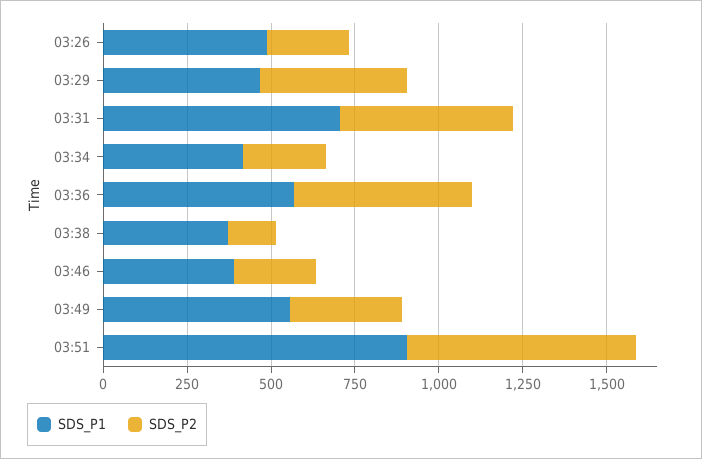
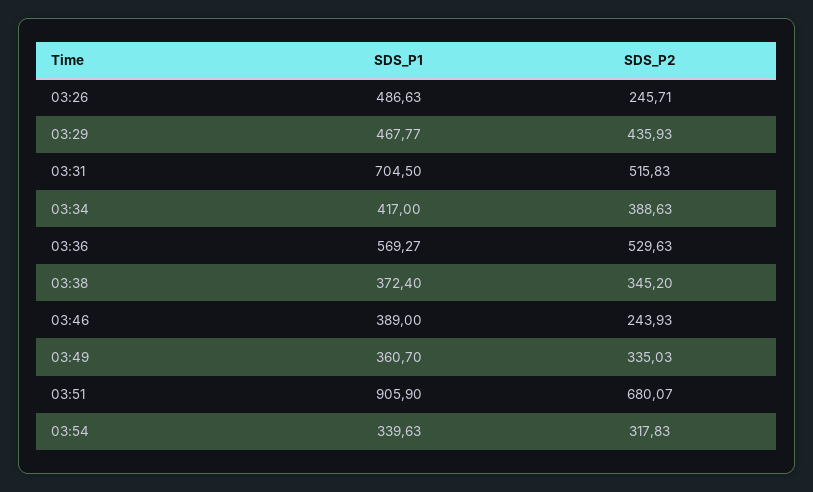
SDS_P2, 03:34: 250 -> 388.63
SDS_P2, 03:38: 150 -> 345.2
SDS_P1, 03:49: 550 -> 360.7
SDS_P1, 03:54: none -> 339.63
SDS_P2, 03:54: none -> 317.83

